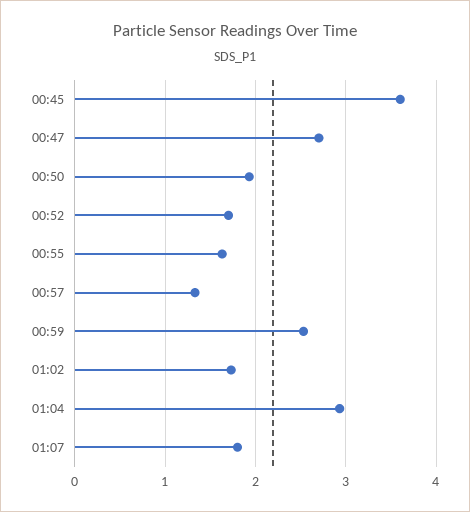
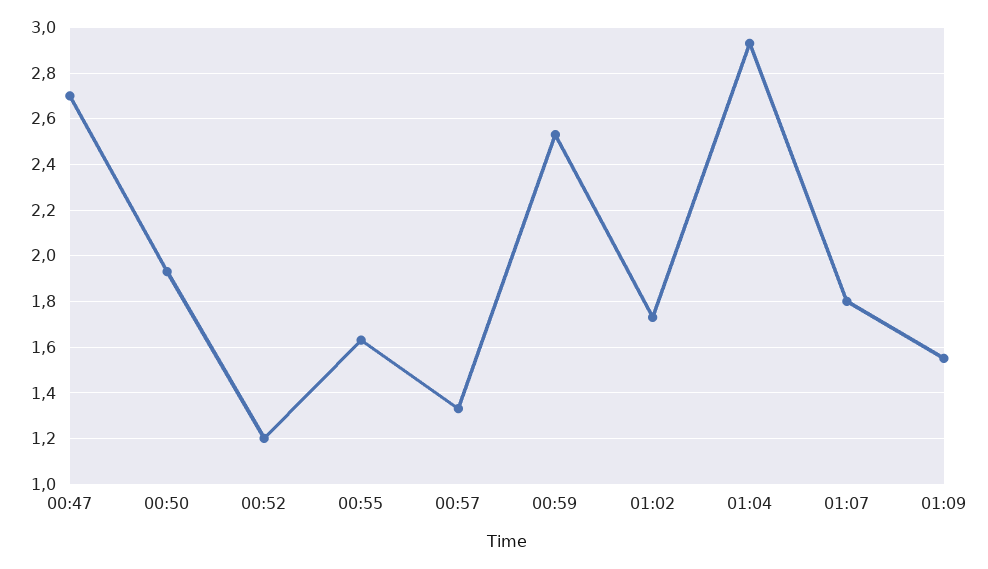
00:45: 3.6 -> none
00:52: 1.7 -> 1.2
01:09: none -> 1.55

